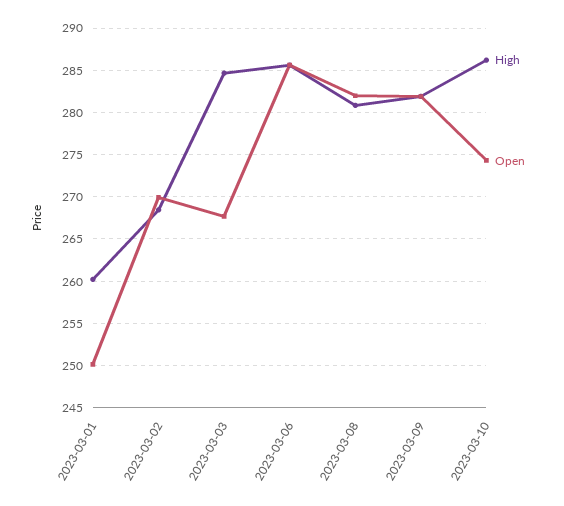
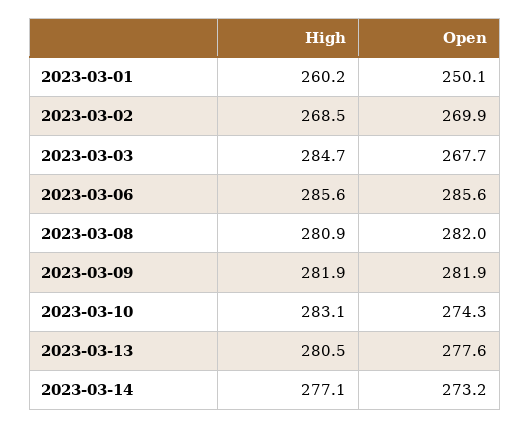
High, 2023-03-10: 286 -> 283.1
High, 2023-03-13: none -> 280.5
Open, 2023-03-13: none -> 277.6
High, 2023-03-14: none -> 277.1
Open, 2023-03-14: none -> 273.2

